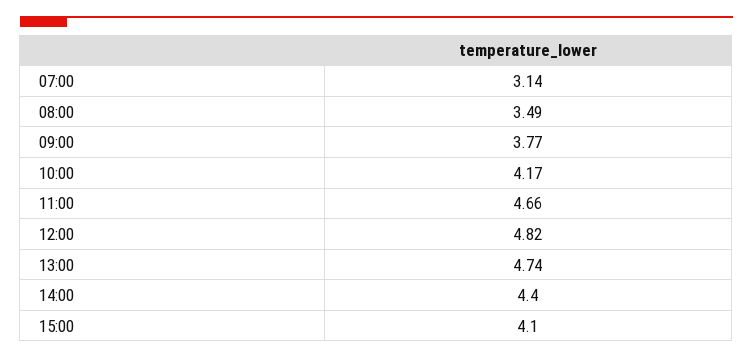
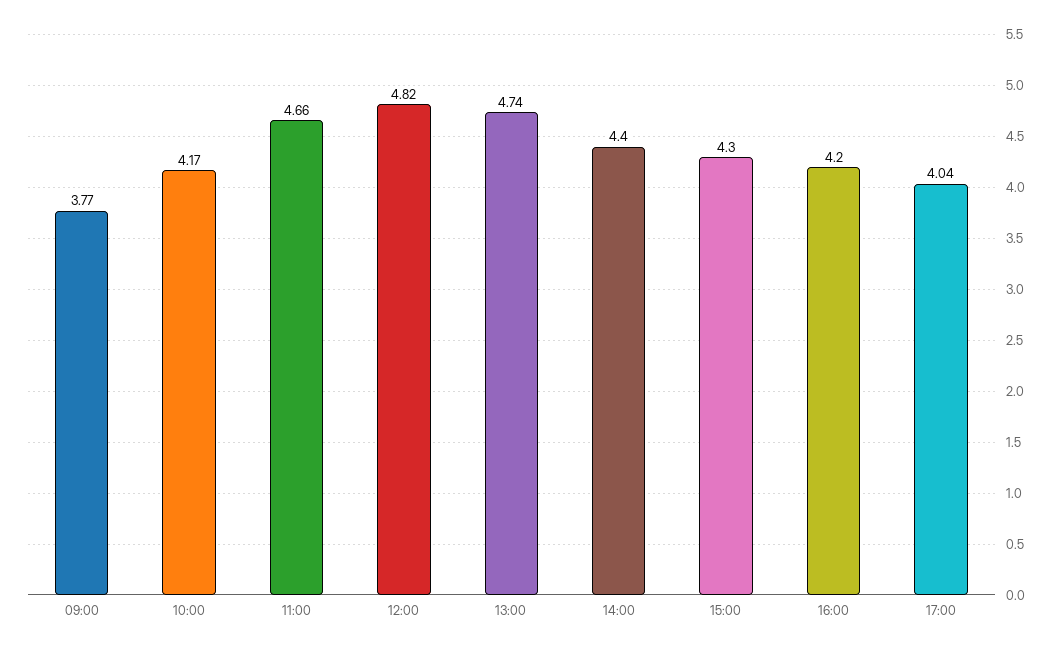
07:00: 3.14 -> none
08:00: 3.49 -> none
15:00: 4.1 -> 4.3
16:00: none -> 4.2
17:00: none -> 4.04

